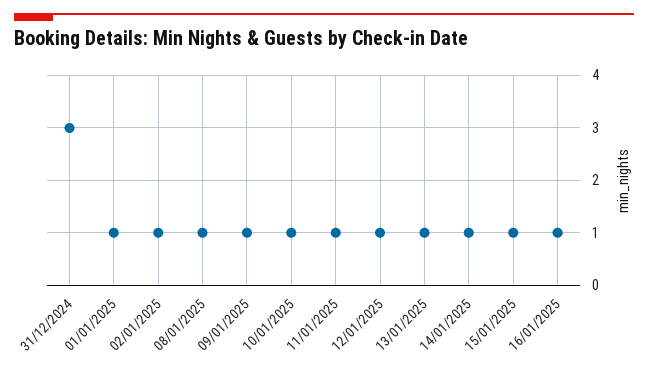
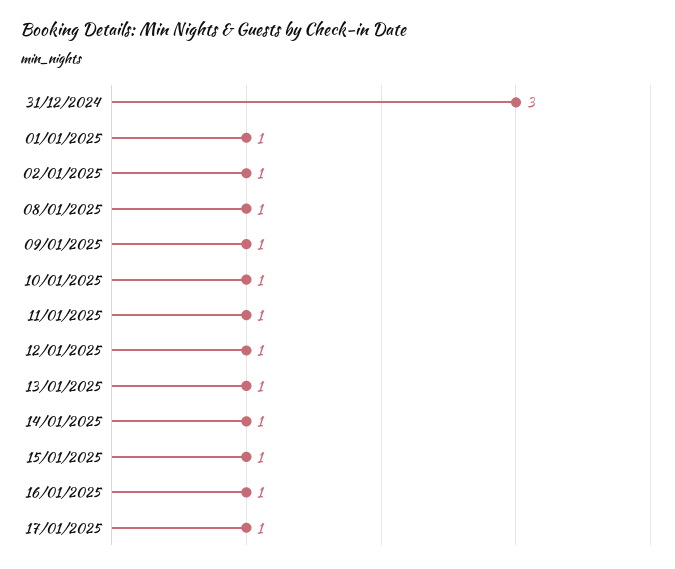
17/01/2025: none -> 1

